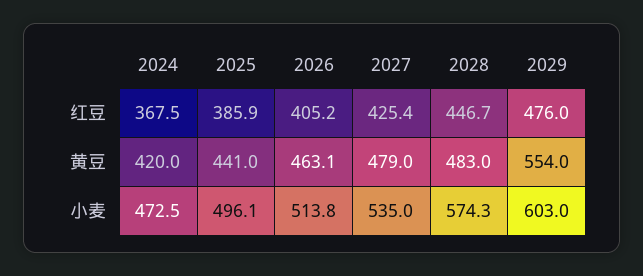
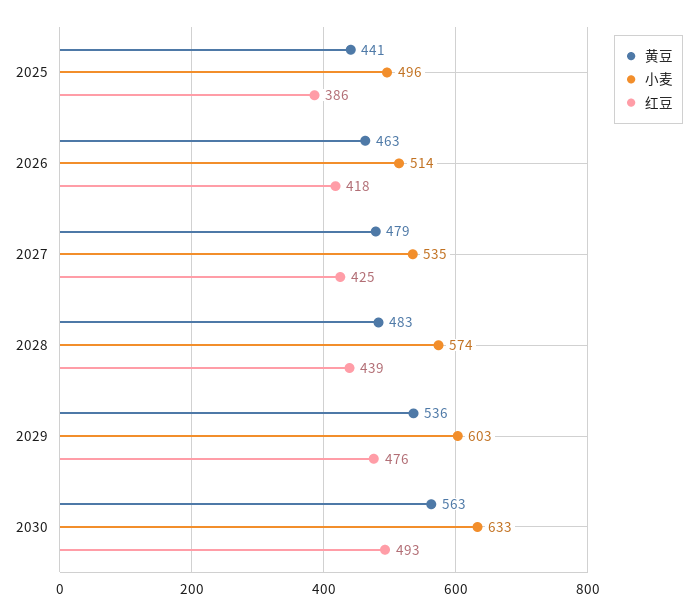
红豆, 2024: 367.5 -> none
红豆, 2026: 405.2 -> 418
红豆, 2028: 446.7 -> 439
黄豆, 2024: 420 -> none
黄豆, 2029: 554 -> 536
小麦, 2024: 472.5 -> none
黄豆, 2030: none -> 563
小麦, 2030: none -> 633
红豆, 2030: none -> 493

